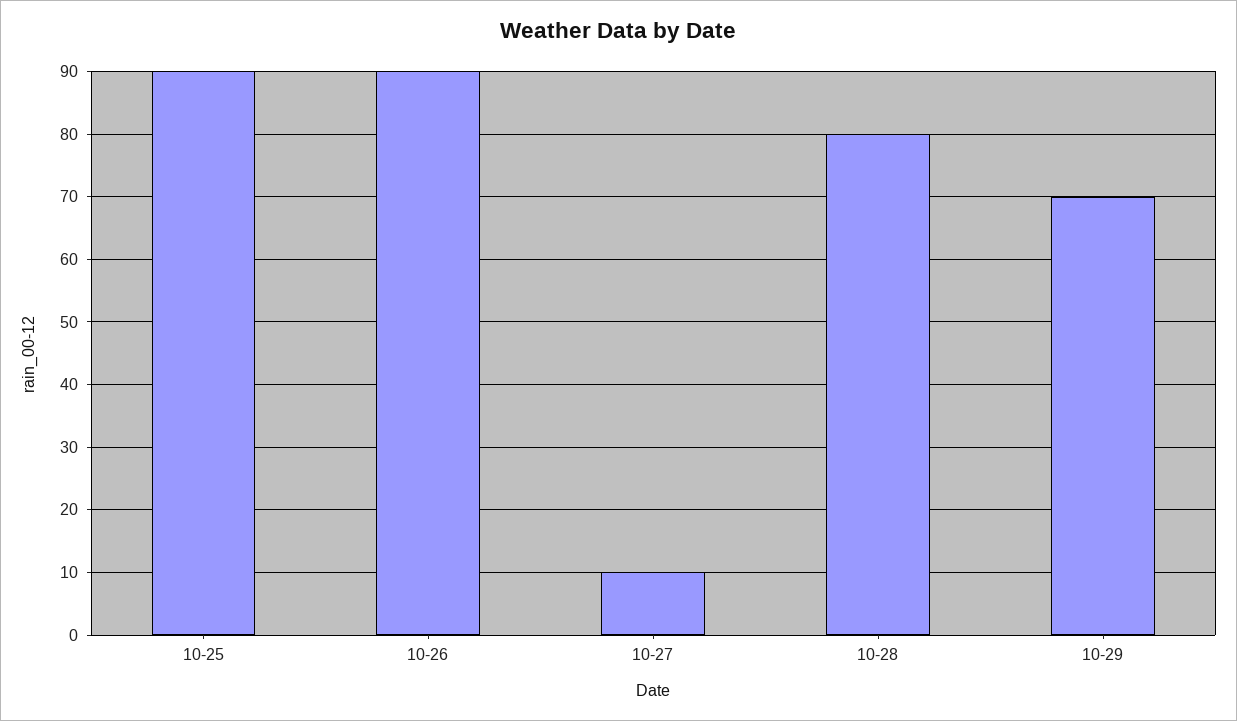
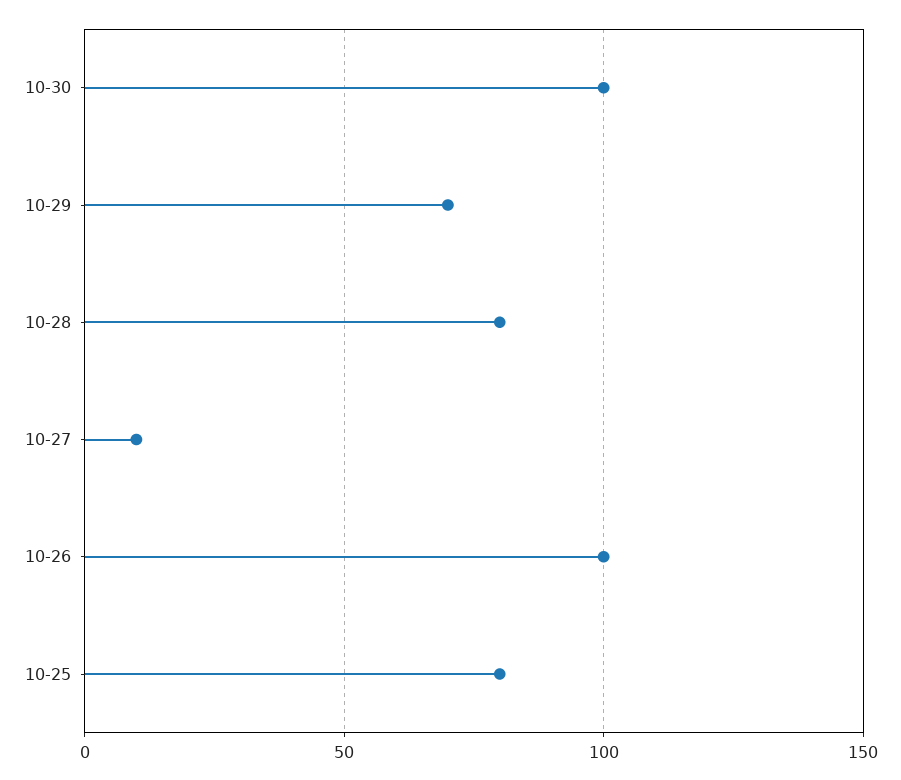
10-25: 90 -> 80
10-26: 90 -> 100
10-30: none -> 100

